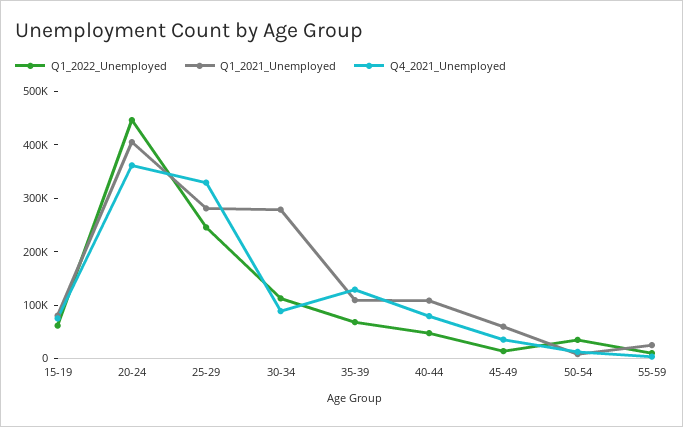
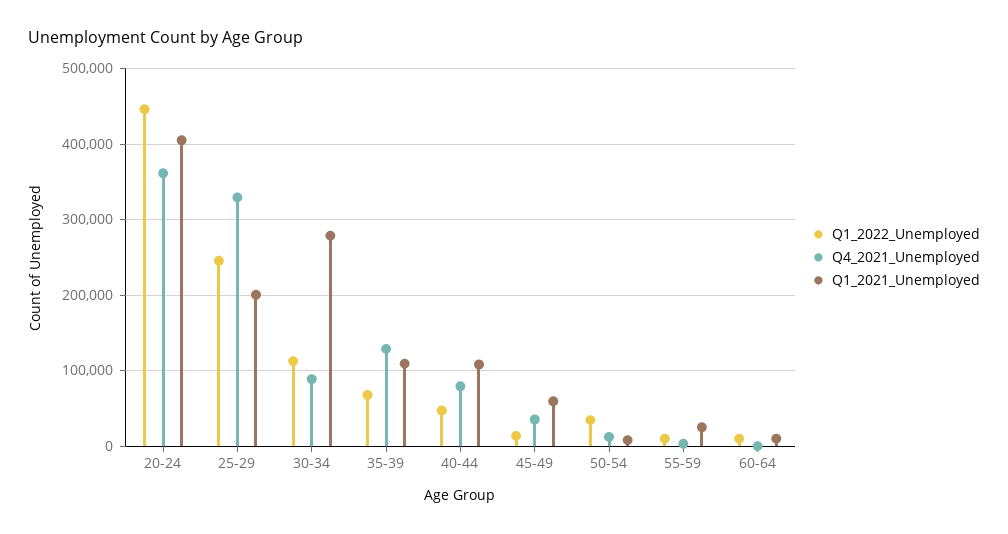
Q1_2022_Unemployed, 15-19: 60000 -> none
Q1_2021_Unemployed, 15-19: 80000 -> none
Q4_2021_Unemployed, 15-19: 80000 -> none
Q1_2021_Unemployed, 25-29: 280000 -> 200000
Q1_2022_Unemployed, 60-64: none -> 10000
Q4_2021_Unemployed, 60-64: none -> 0
Q1_2021_Unemployed, 60-64: none -> 10000

